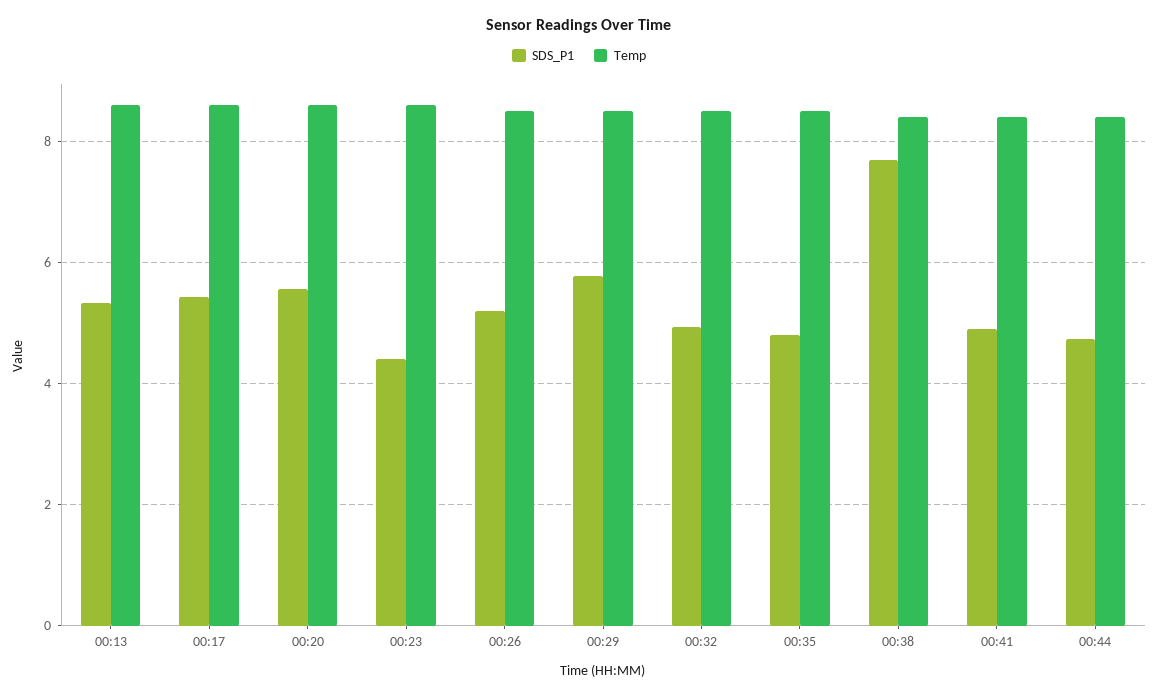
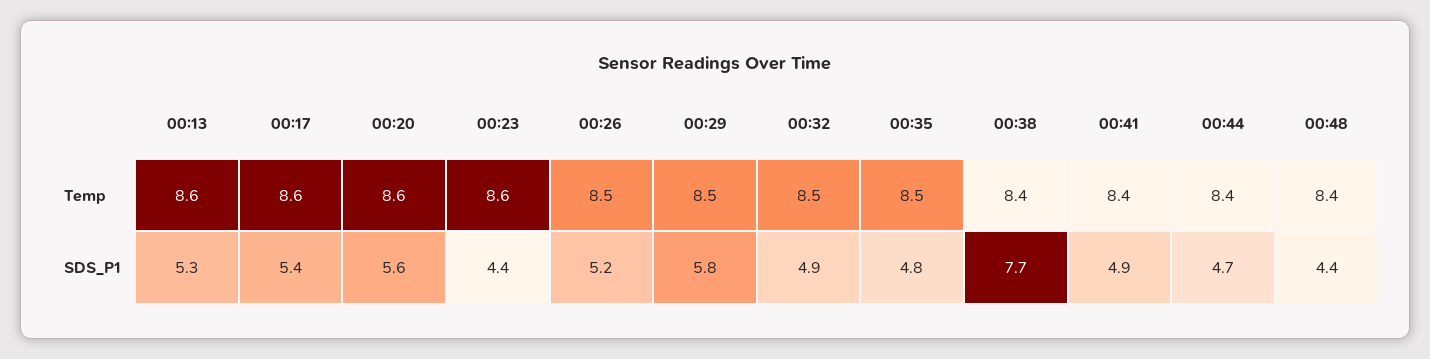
Temp, 00:48: none -> 8.4
SDS_P1, 00:48: none -> 4.4

